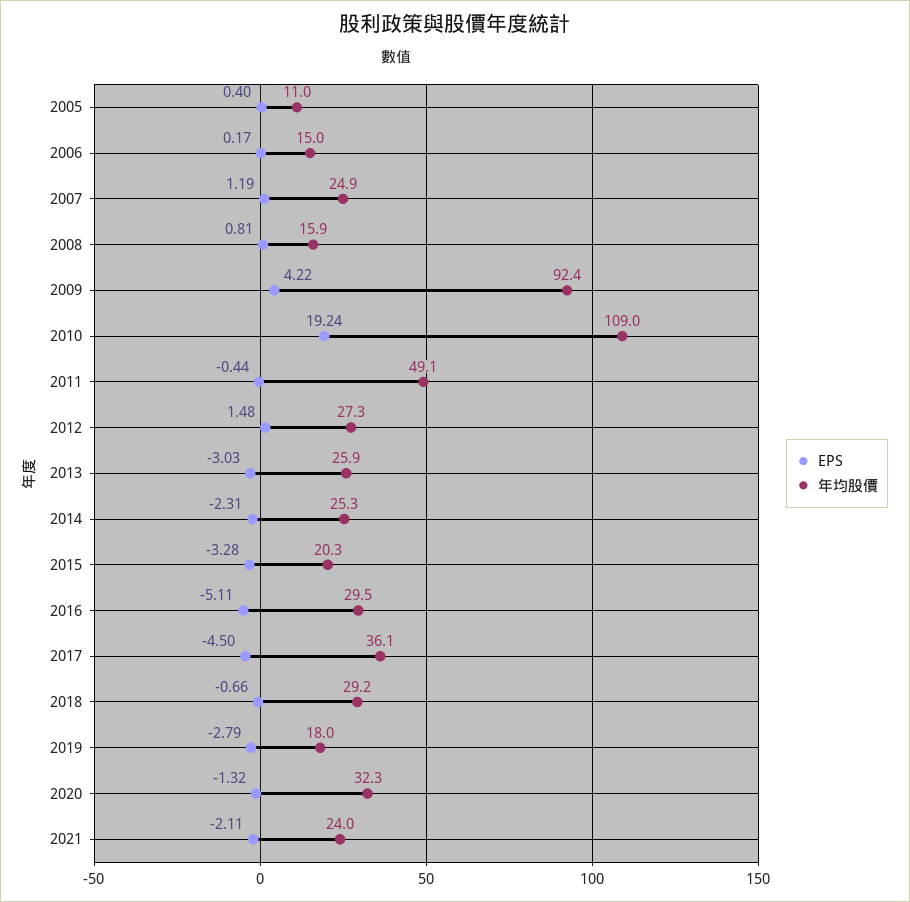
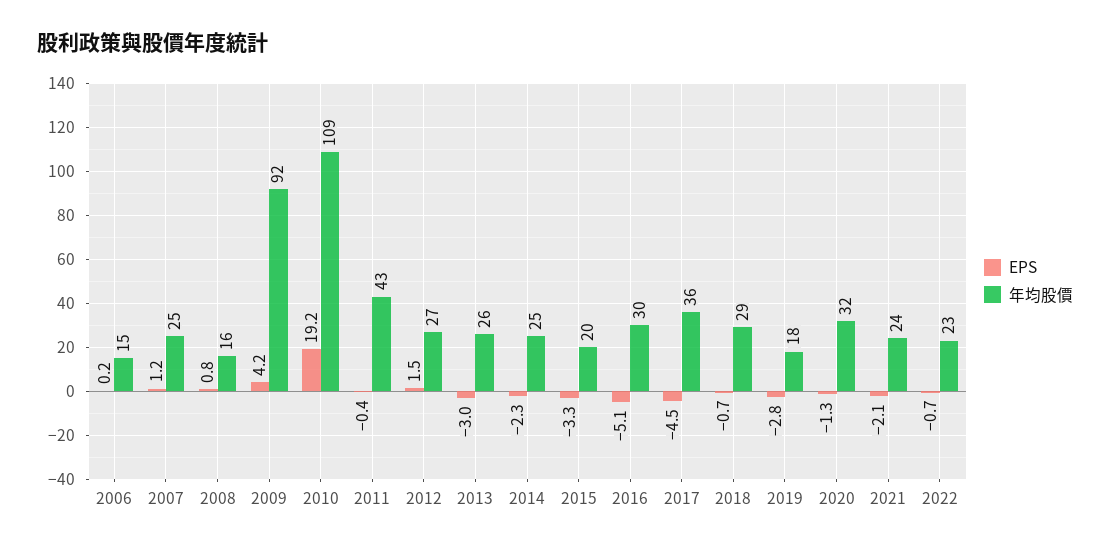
EPS, 2005: 0.4 -> none
年均股價, 2005: 11 -> none
年均股價, 2011: 49.1 -> 43
EPS, 2022: none -> -0.7
年均股價, 2022: none -> 23

